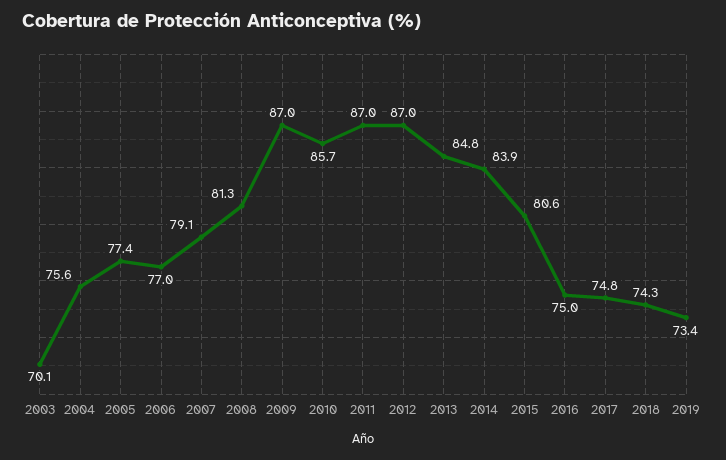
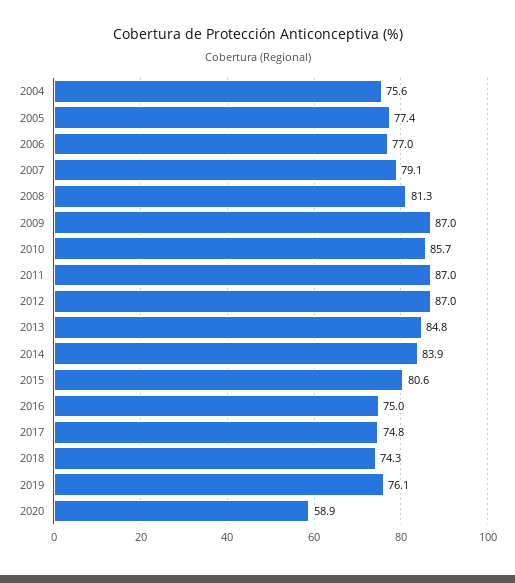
2003: 70.1 -> none
2019: 73.4 -> 76.1
2020: none -> 58.9

